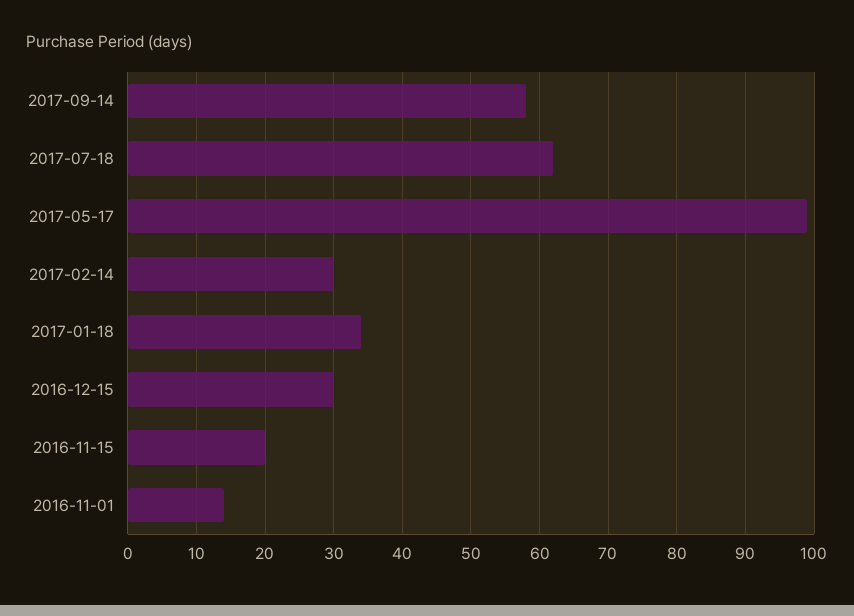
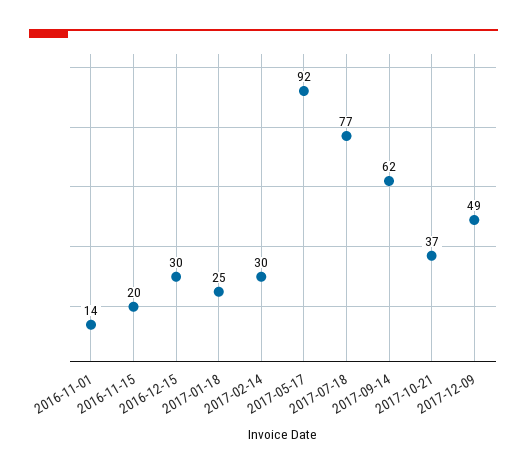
2017-09-14: 58 -> 62
2017-07-18: 62 -> 77
2017-05-17: 99 -> 92
2017-01-18: 34 -> 25
2017-10-21: none -> 37
2017-12-09: none -> 49

